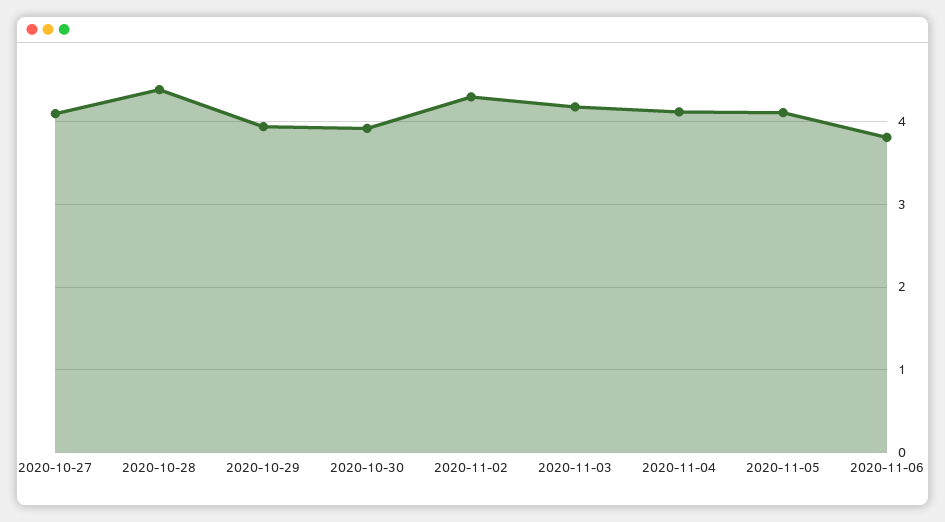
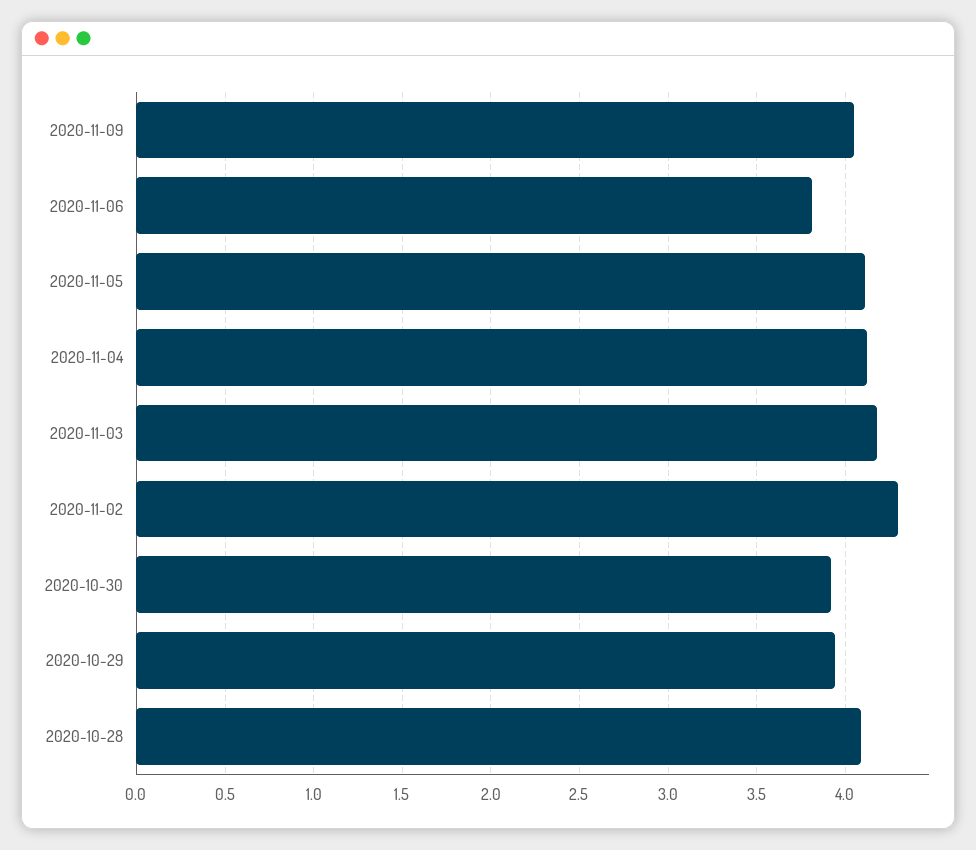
2020-10-27: 4.1 -> none
2020-10-28: 4.4 -> 4.1
2020-11-09: none -> 4.05

